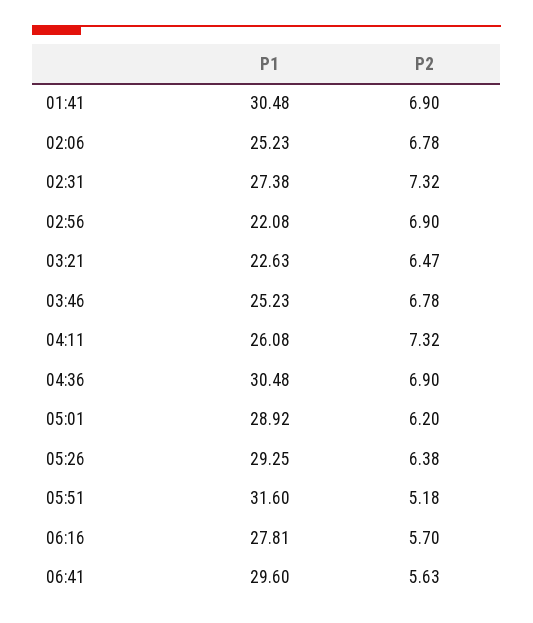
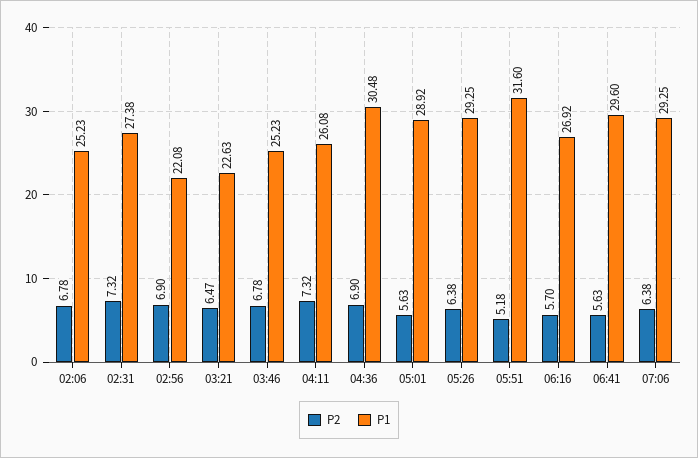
P1, 01:41: 30.48 -> none
P2, 01:41: 6.9 -> none
P2, 05:01: 6.2 -> 5.63
P1, 06:16: 27.81 -> 26.92
P2, 07:06: none -> 6.38
P1, 07:06: none -> 29.25

